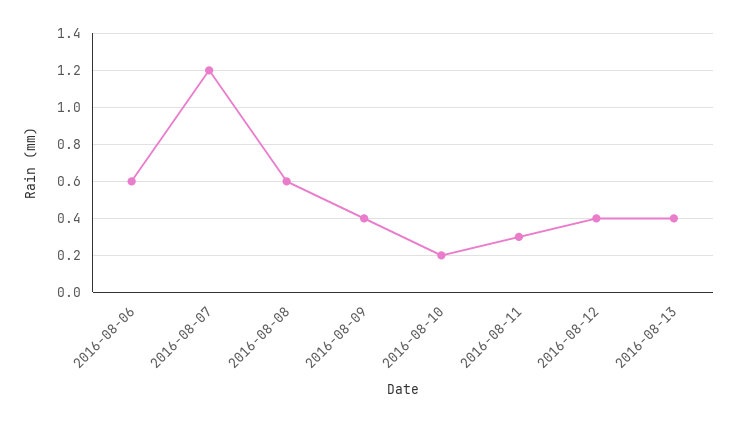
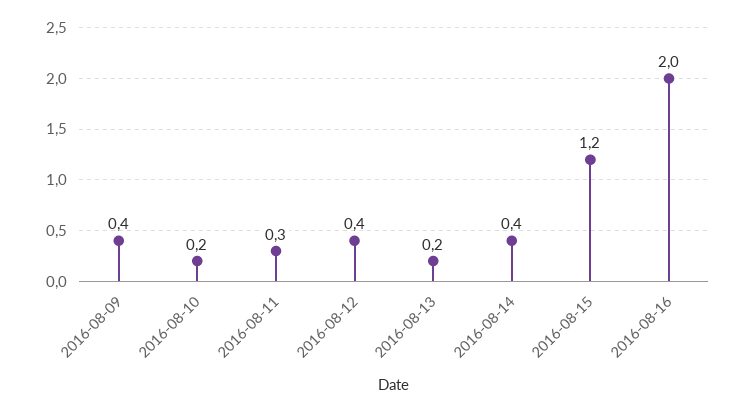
2016-08-06: 0.6 -> none
2016-08-07: 1.2 -> none
2016-08-08: 0.6 -> none
2016-08-13: 0.4 -> 0.2
2016-08-14: none -> 0.4
2016-08-15: none -> 1.2
2016-08-16: none -> 2

